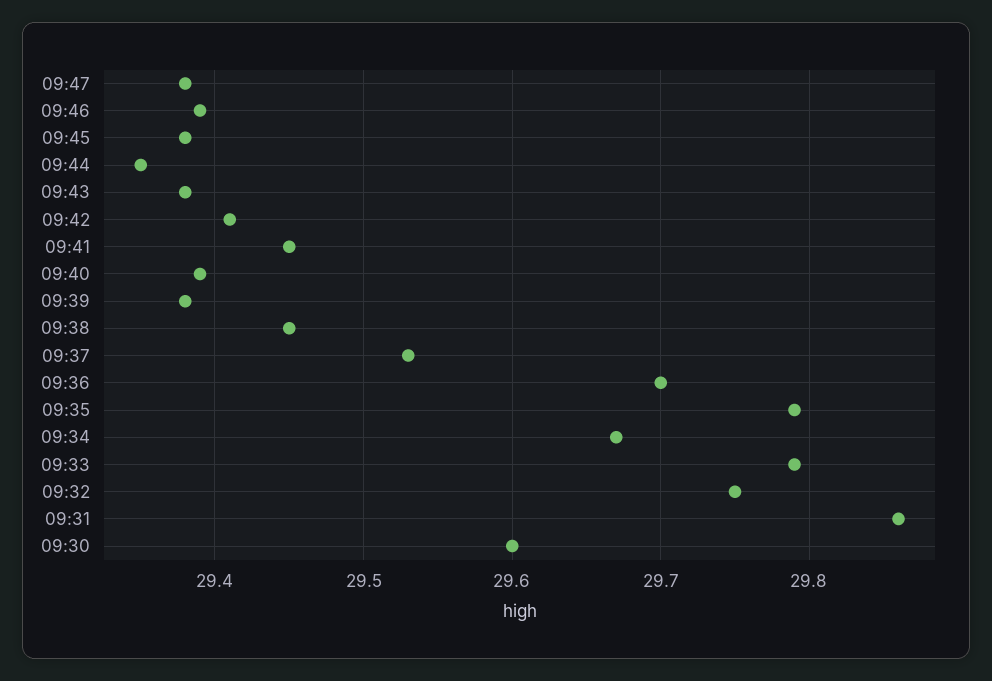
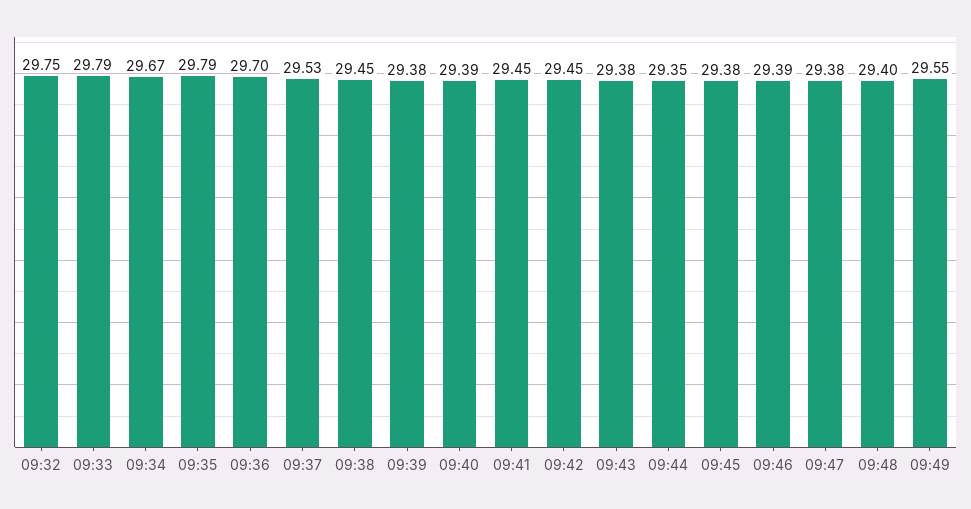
09:42: 29.41 -> 29.45
09:31: 29.86 -> none
09:30: 29.6 -> none
09:48: none -> 29.4
09:49: none -> 29.55

